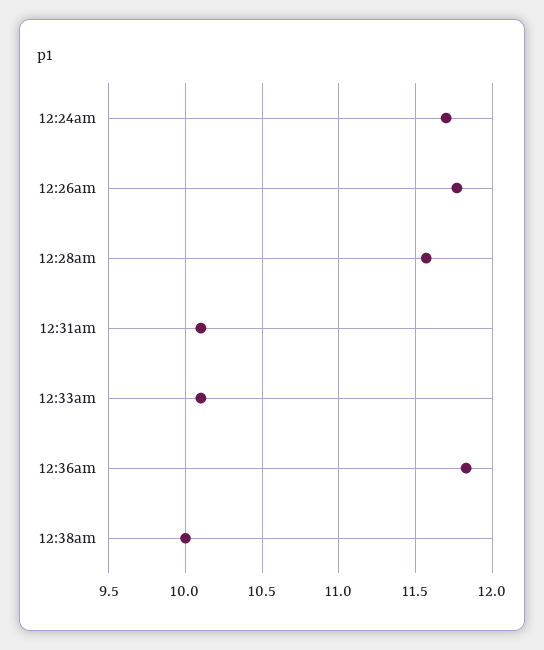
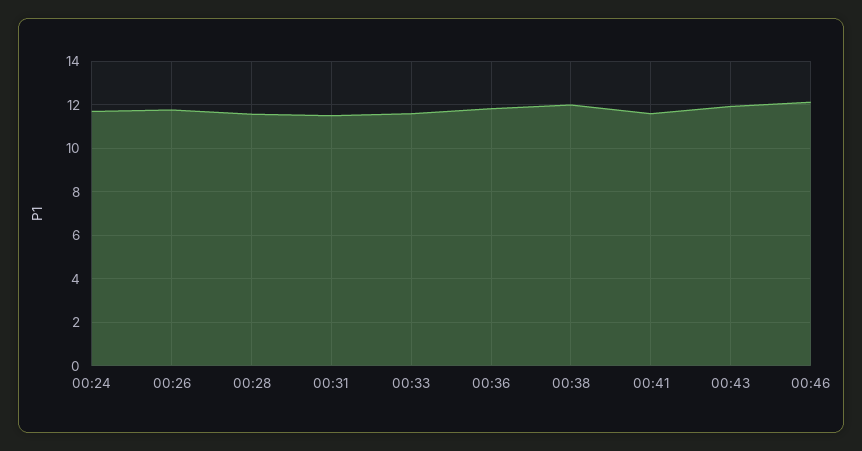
12:31am: 10.1 -> 11.5
12:33am: 10.1 -> 11.5
12:38am: 10 -> 12
00:41: none -> 11.5
00:43: none -> 12
00:46: none -> 12

